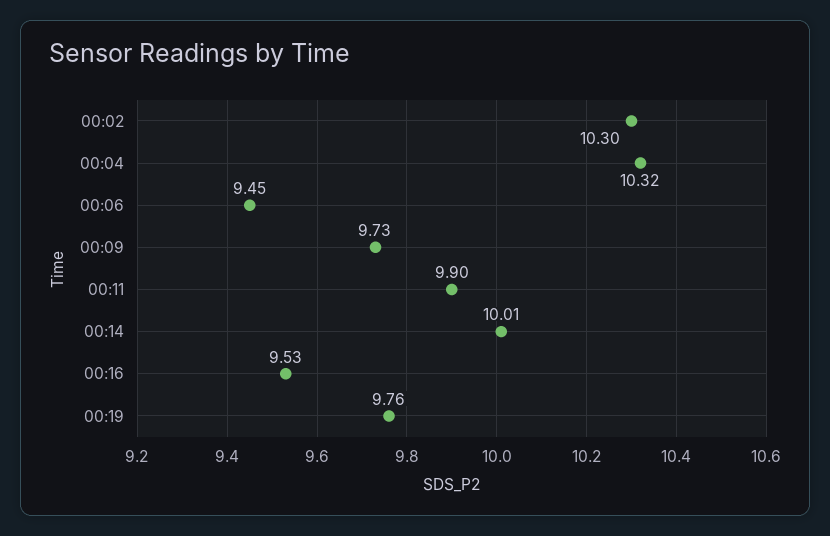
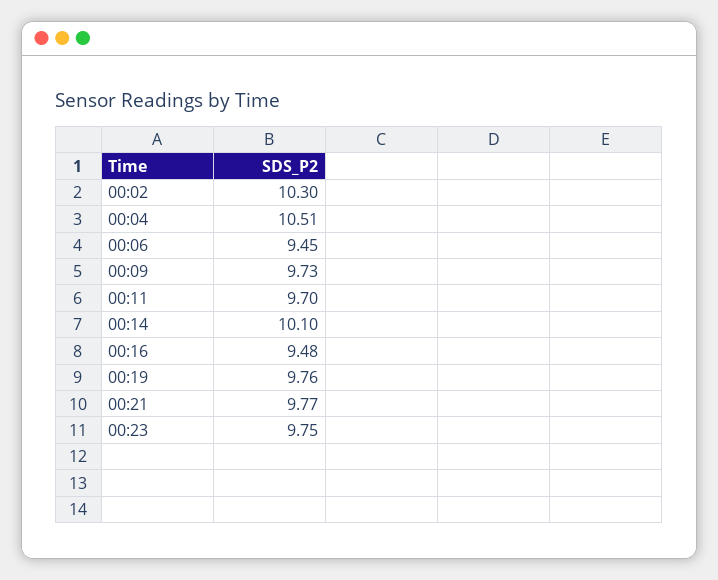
00:04: 10.32 -> 10.51
00:11: 9.9 -> 9.7
00:14: 10.01 -> 10.1
00:16: 9.53 -> 9.48
00:21: none -> 9.77
00:23: none -> 9.75

